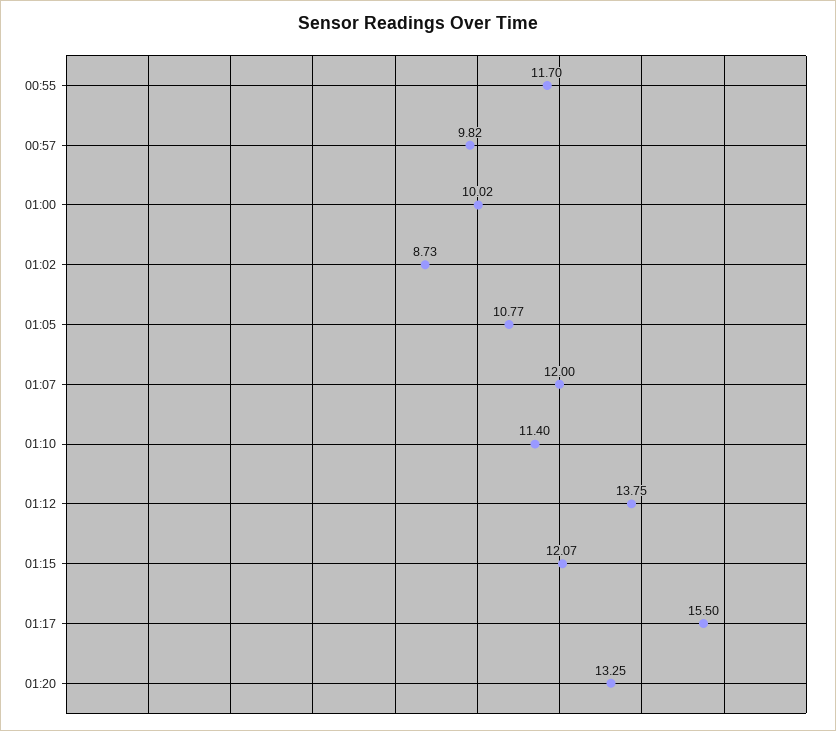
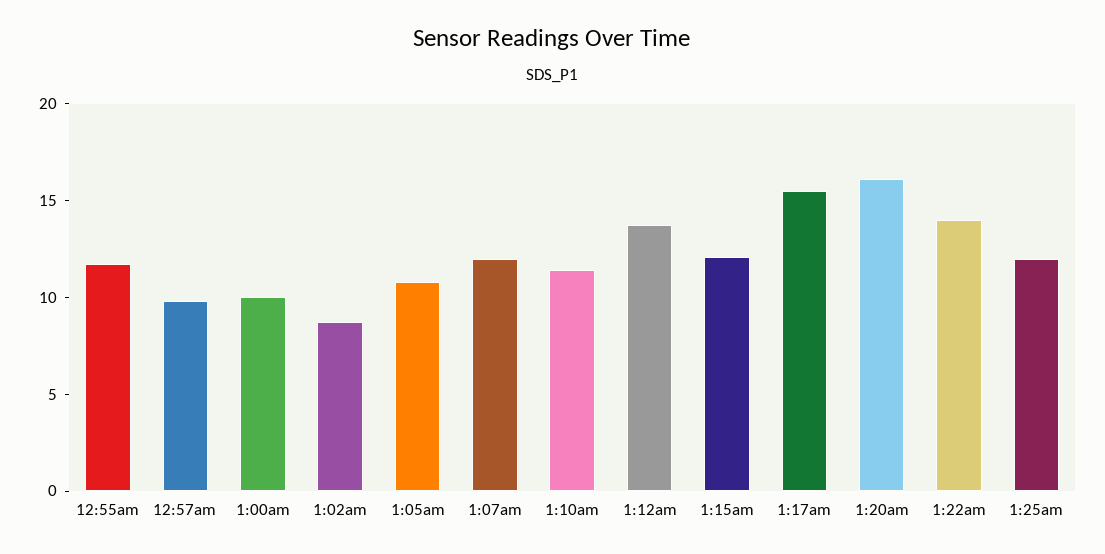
01:20: 13.25 -> 16
1:22am: none -> 14
1:25am: none -> 12

